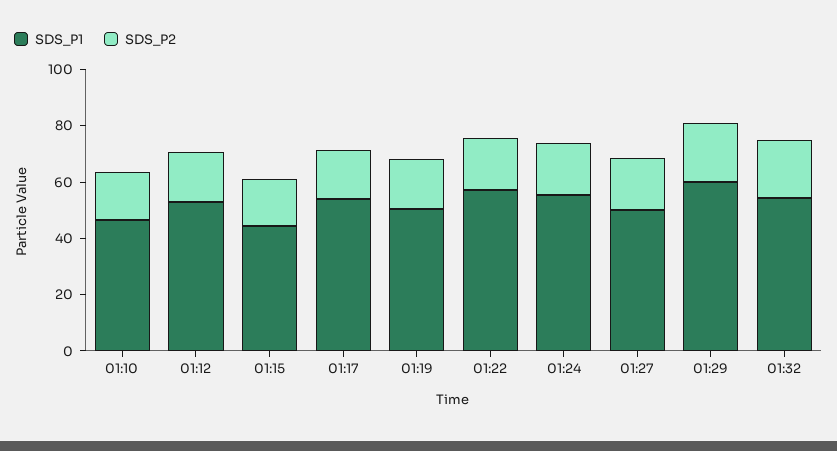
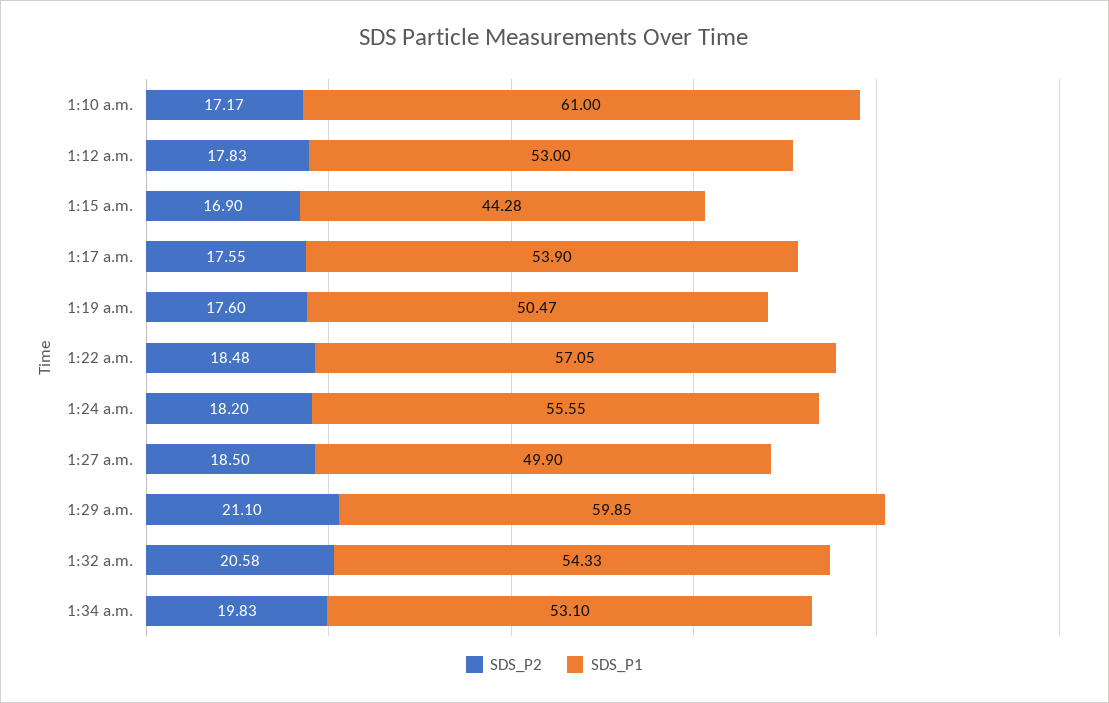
SDS_P1, 01:10: 45 -> 61
SDS_P2, 1:34 a.m.: none -> 19.83
SDS_P1, 1:34 a.m.: none -> 53.1

